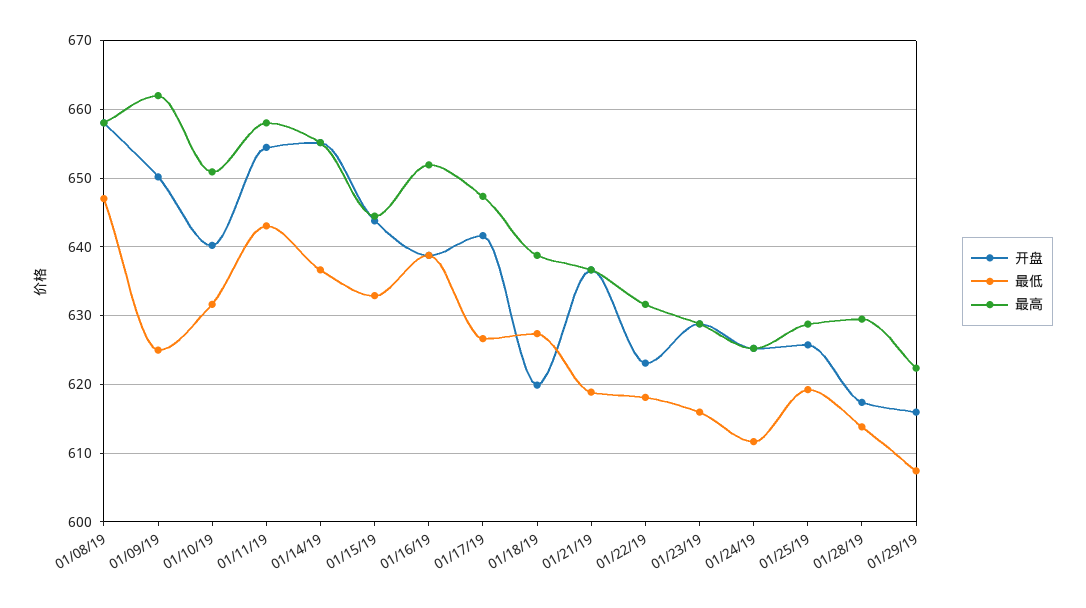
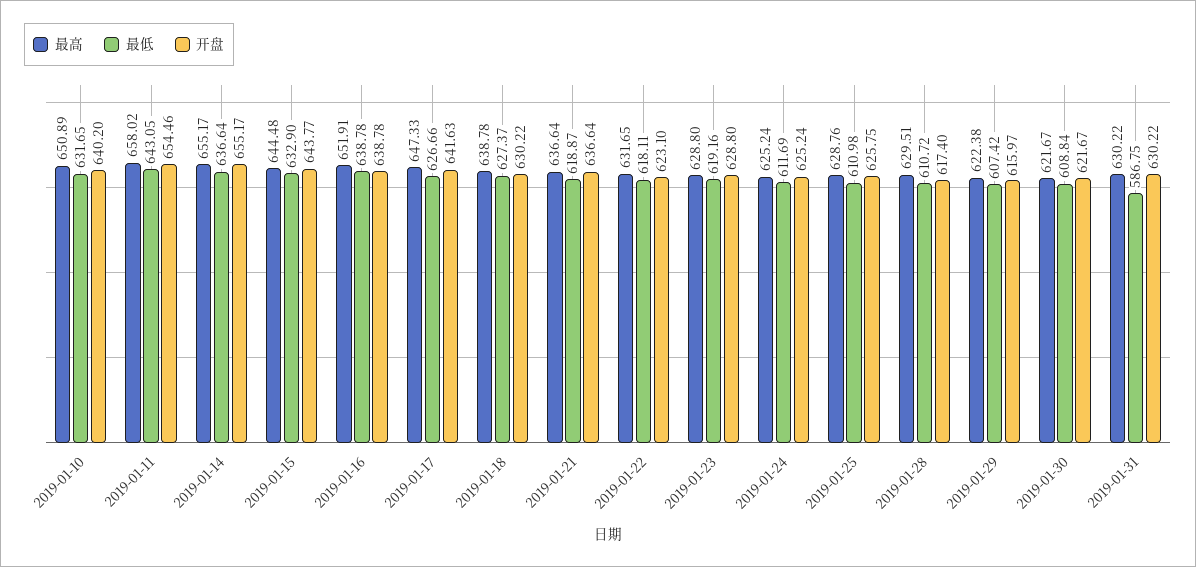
开盘, 01/08/19: 658 -> none
最低, 01/08/19: 647 -> none
最高, 01/08/19: 658 -> none
开盘, 01/09/19: 650 -> none
最低, 01/09/19: 625 -> none
最高, 01/09/19: 662 -> none
开盘, 01/18/19: 620 -> 630.22
最低, 01/23/19: 616 -> 619.16
最低, 01/25/19: 619 -> 610.98
最低, 01/28/19: 614 -> 610.72
最高, 2019-01-30: none -> 621.67
最低, 2019-01-30: none -> 608.84
开盘, 2019-01-30: none -> 621.67
最高, 2019-01-31: none -> 630.22
最低, 2019-01-31: none -> 586.75
开盘, 2019-01-31: none -> 630.22

